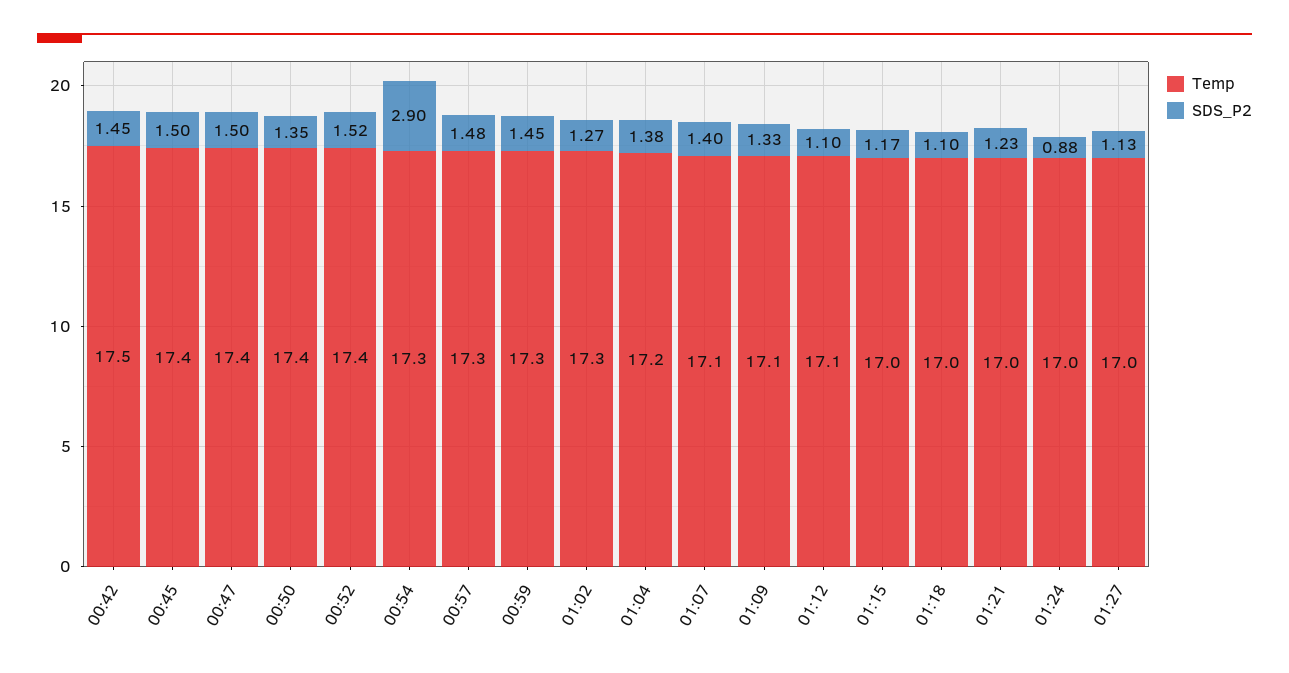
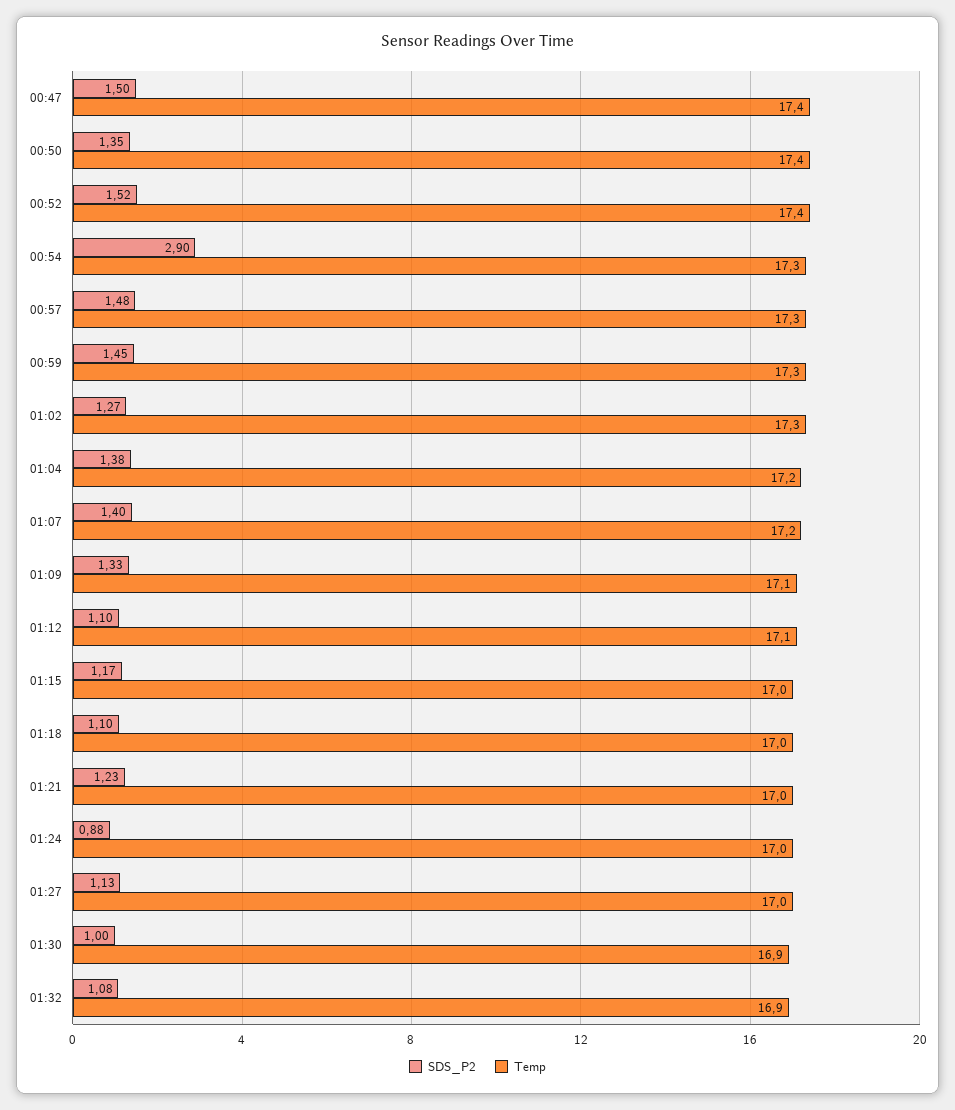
Temp, 00:42: 17.5 -> none
SDS_P2, 00:42: 1.45 -> none
Temp, 00:45: 17.4 -> none
SDS_P2, 00:45: 1.5 -> none
Temp, 01:07: 17.1 -> 17.2
SDS_P2, 01:30: none -> 1
Temp, 01:30: none -> 16.9
SDS_P2, 01:32: none -> 1.08
Temp, 01:32: none -> 16.9

